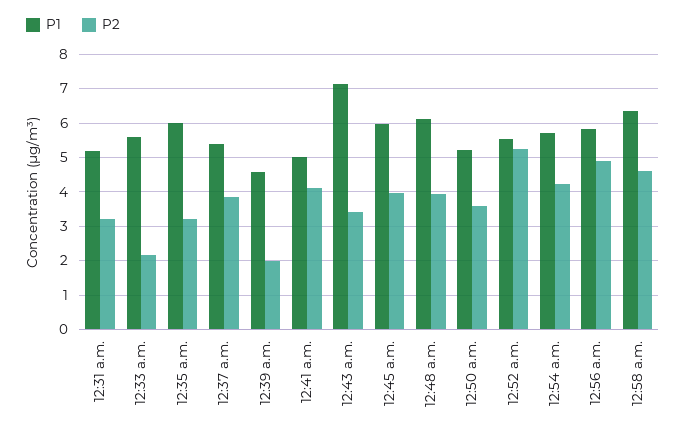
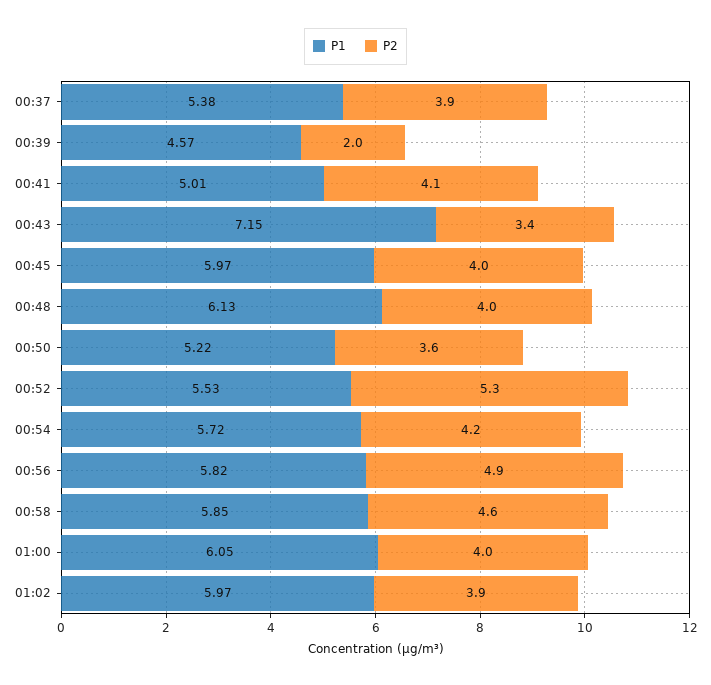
P1, 12:31 a.m.: 5.2 -> none
P2, 12:31 a.m.: 3.2 -> none
P1, 12:33 a.m.: 5.6 -> none
P2, 12:33 a.m.: 2.2 -> none
P1, 12:35 a.m.: 6 -> none
P2, 12:35 a.m.: 3.2 -> none
P1, 12:58 a.m.: 6.4 -> 5.85
P1, 01:00: none -> 6.05
P2, 01:00: none -> 4
P1, 01:02: none -> 5.97
P2, 01:02: none -> 3.9

